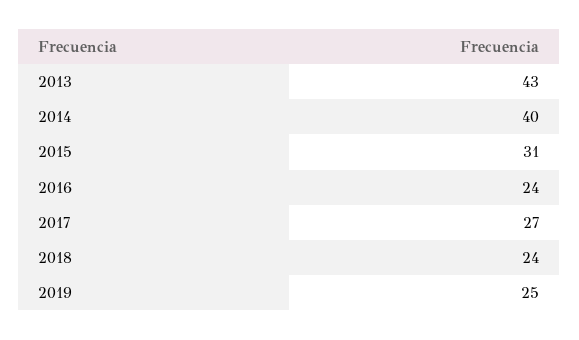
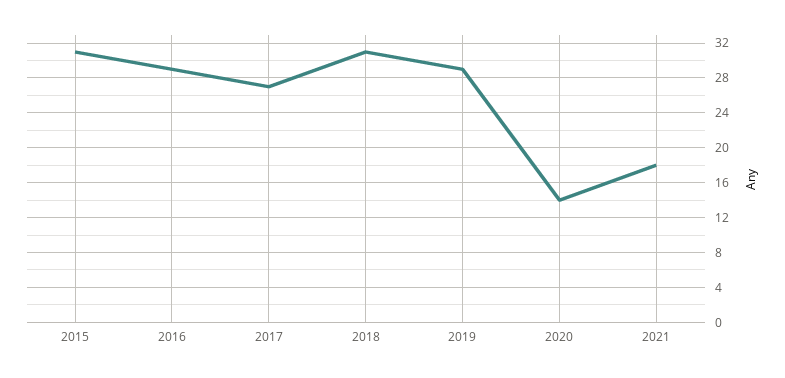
2013: 43 -> none
2014: 40 -> none
2016: 24 -> 29
2018: 24 -> 31
2019: 25 -> 29
2020: none -> 14
2021: none -> 18

